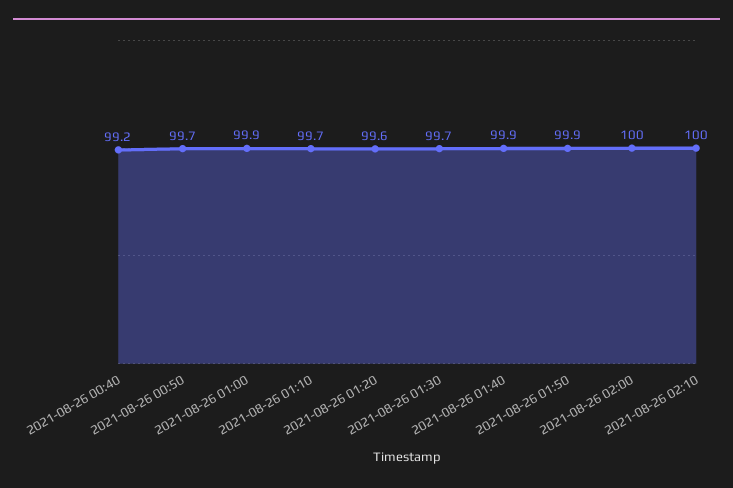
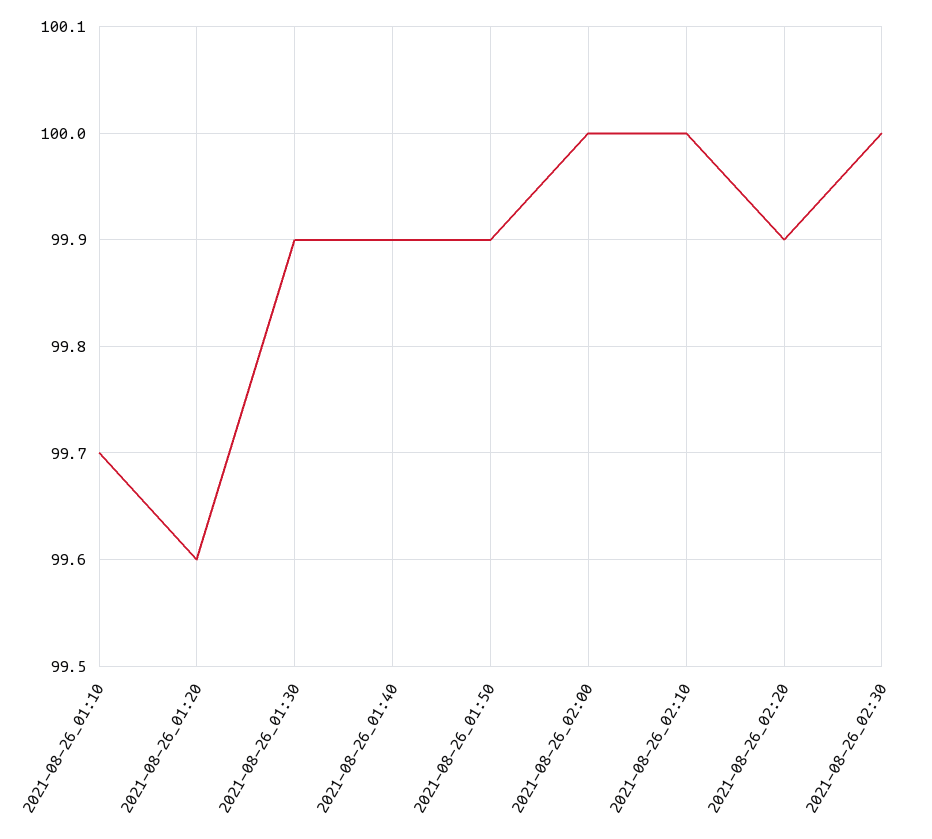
2021-08-26 00:40: 99.2 -> none
2021-08-26 00:50: 99.7 -> none
2021-08-26 01:00: 99.9 -> none
2021-08-26 01:30: 99.7 -> 99.9
2021-08-26_02:20: none -> 99.9
2021-08-26_02:30: none -> 100

